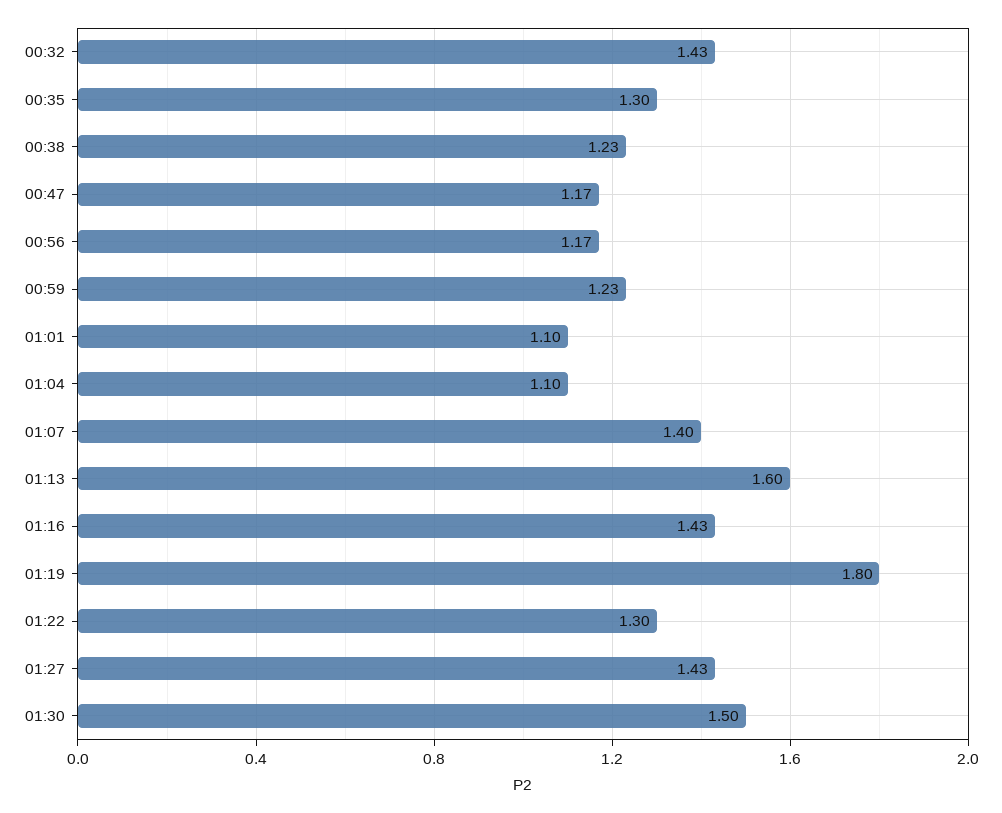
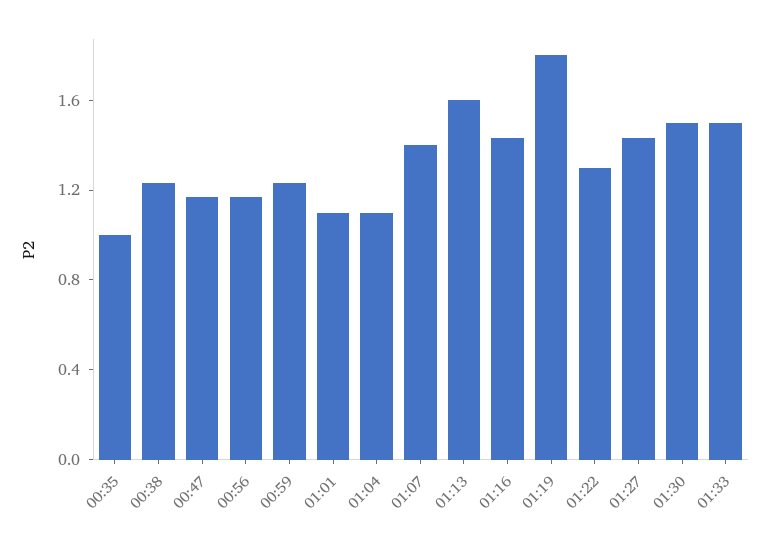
00:32: 1.43 -> none
00:35: 1.3 -> 1
01:33: none -> 1.5

